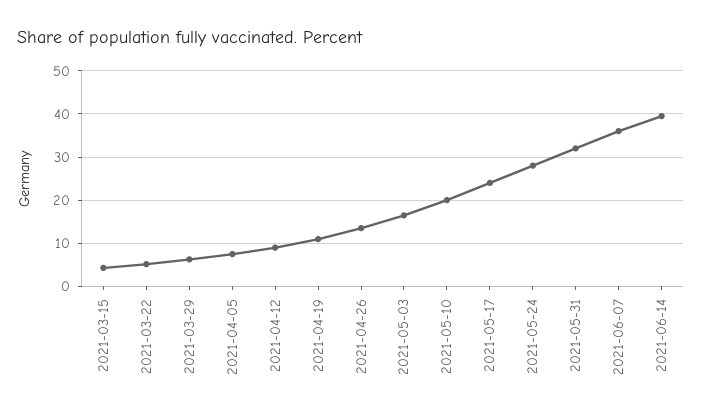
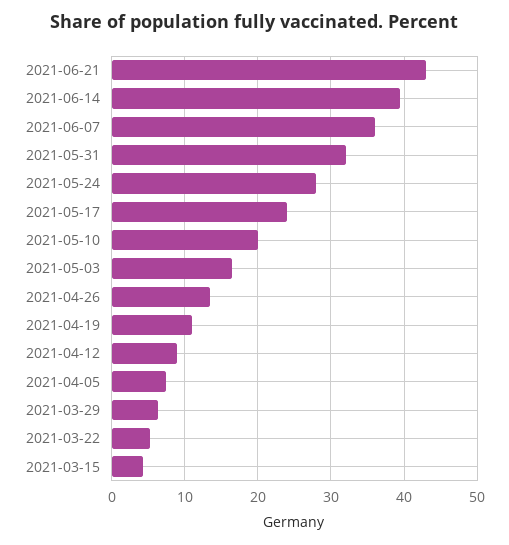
2021-06-21: none -> 43

